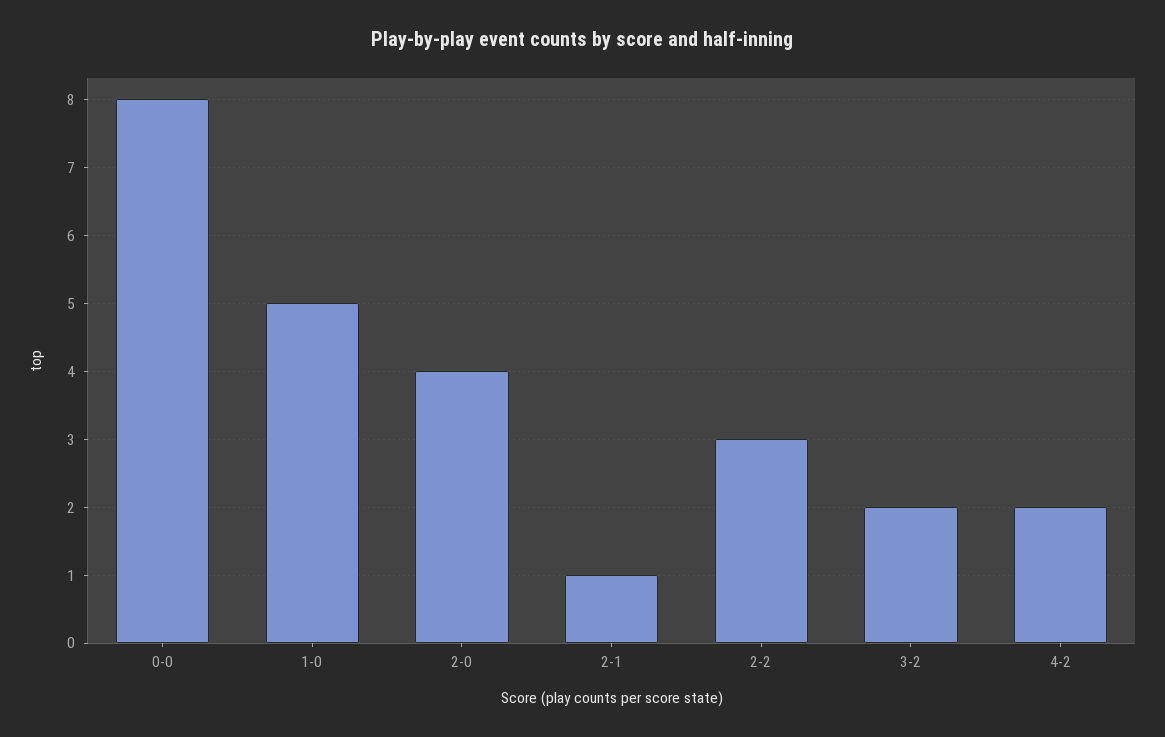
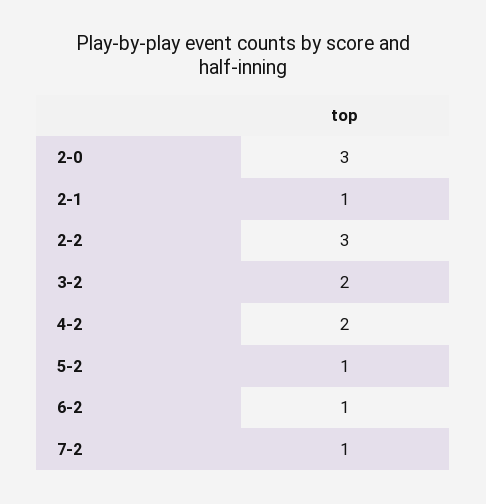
0-0: 8 -> none
1-0: 5 -> none
2-0: 4 -> 3
5-2: none -> 1
6-2: none -> 1
7-2: none -> 1

